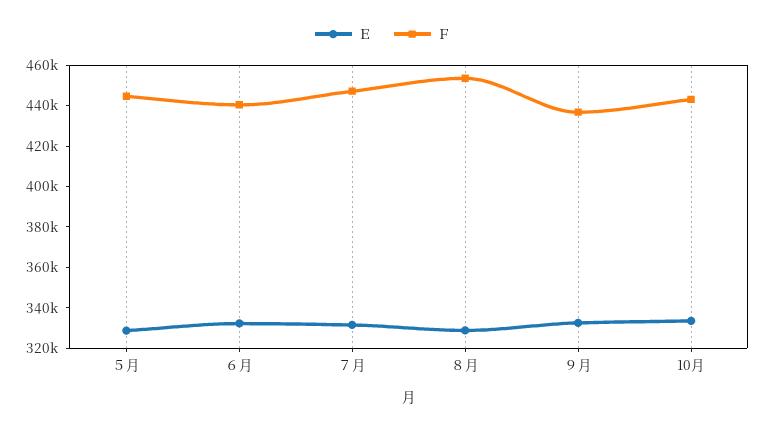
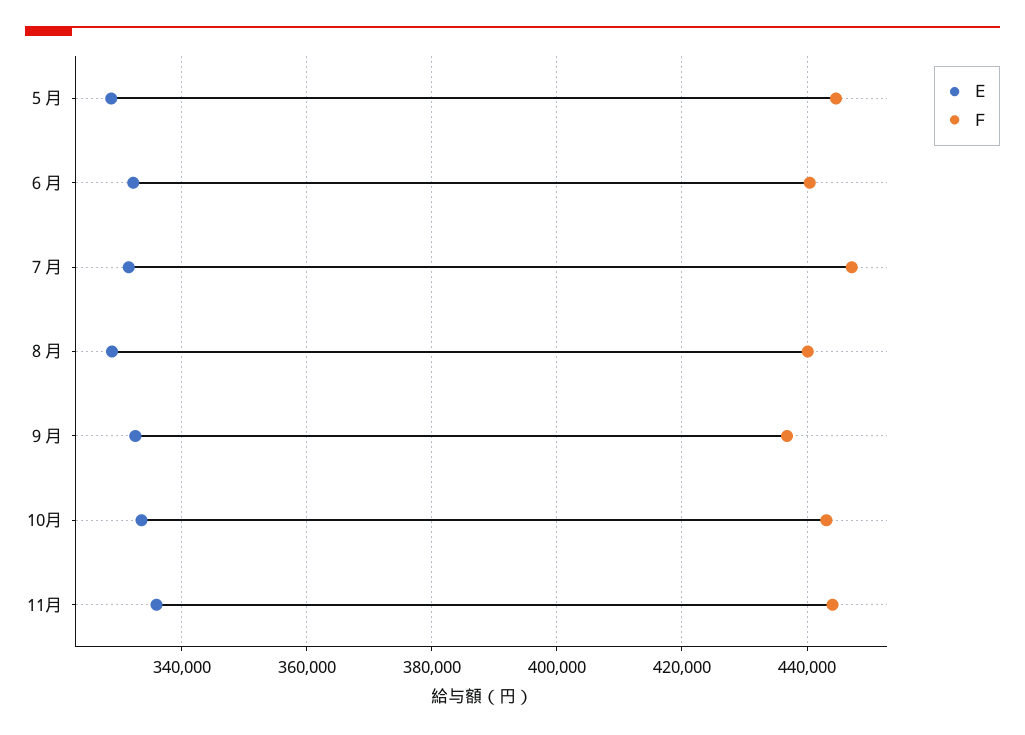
Ｆ, ８月: 455000 -> 440000
Ｅ, 11月: none -> 336000
Ｆ, 11月: none -> 444000

